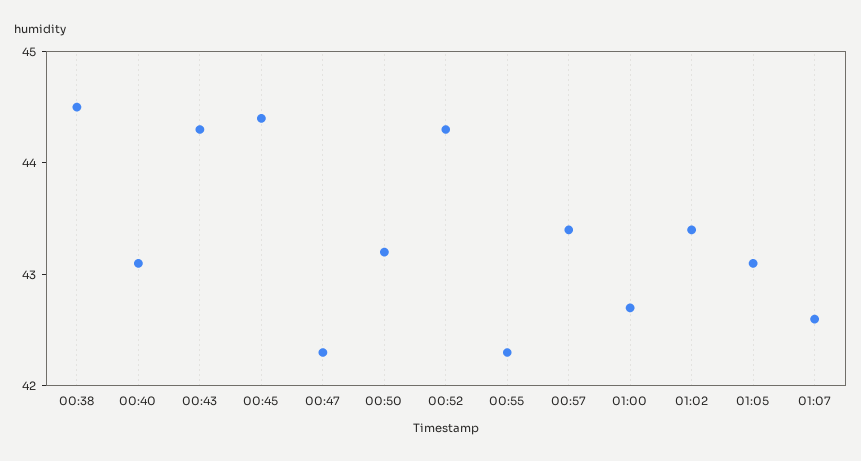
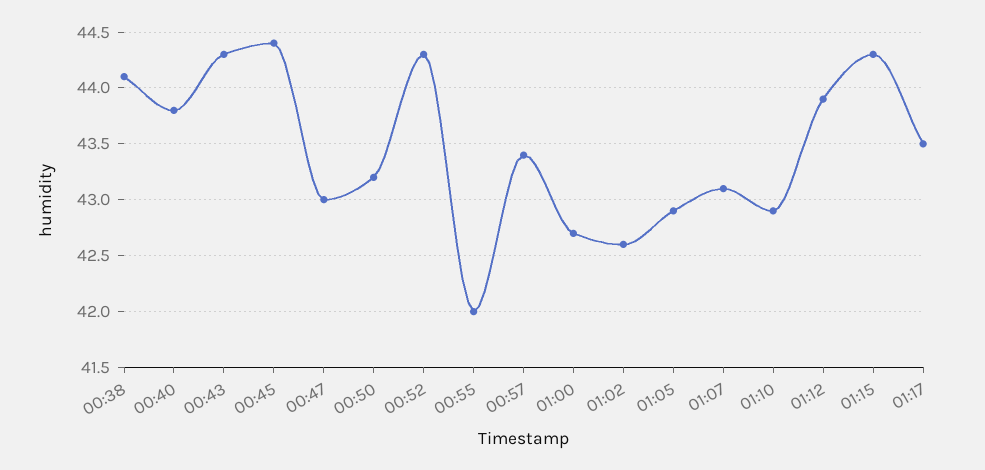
00:38: 44.5 -> 44.1
00:40: 43.1 -> 43.8
00:47: 42.3 -> 43
00:55: 42.3 -> 42
01:02: 43.4 -> 42.6
01:05: 43.1 -> 42.9
01:07: 42.6 -> 43.1
01:10: none -> 42.9
01:12: none -> 43.9
01:15: none -> 44.3
01:17: none -> 43.5

